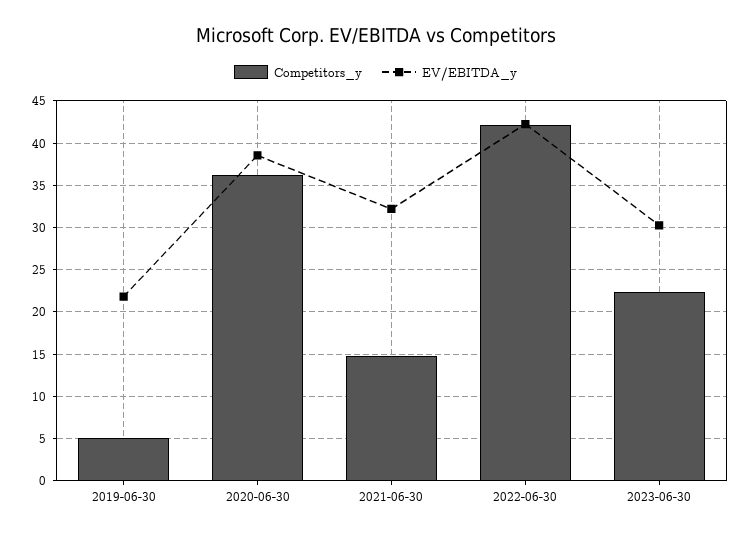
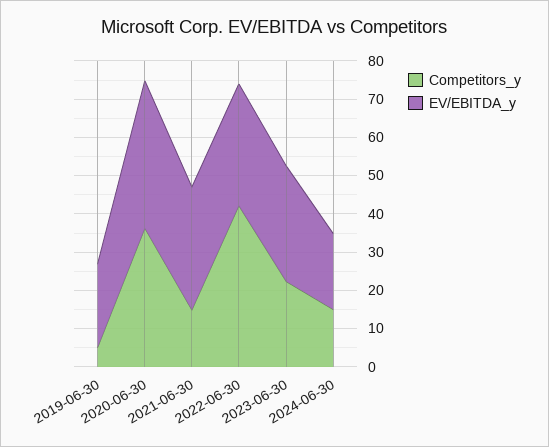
EV/EBITDA_y, 2022-06-30: 42 -> 32.5
Competitors_y, 2024-06-30: none -> 15
EV/EBITDA_y, 2024-06-30: none -> 20

